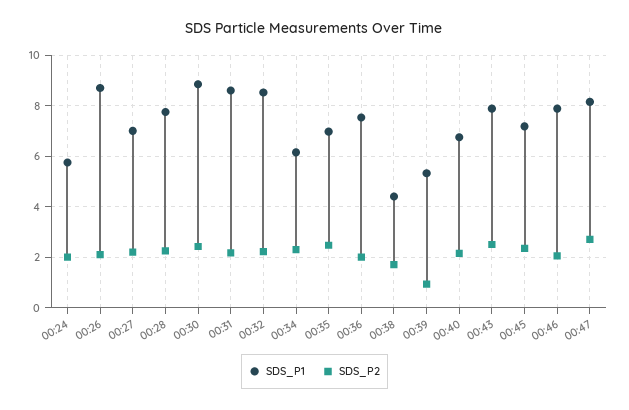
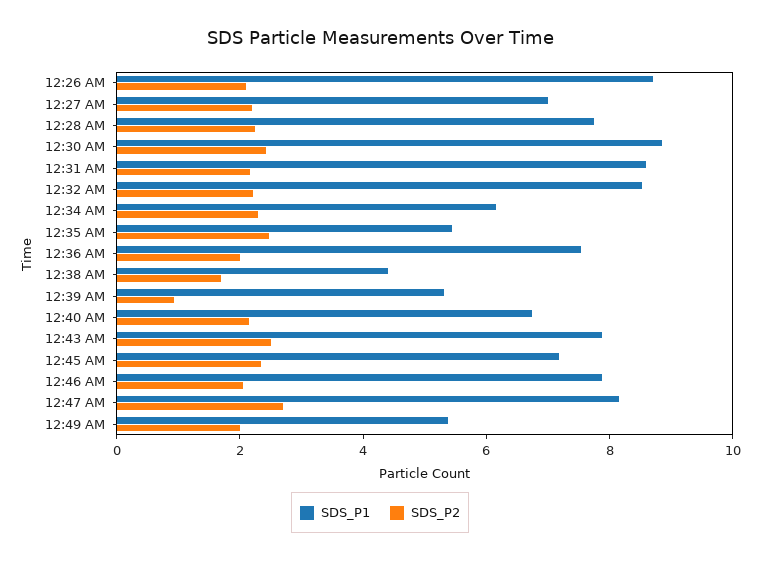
SDS_P1, 00:24: 5.75 -> none
SDS_P2, 00:24: 2 -> none
SDS_P1, 00:35: 7 -> 5.5
SDS_P1, 12:49 AM: none -> 5.5
SDS_P2, 12:49 AM: none -> 2

